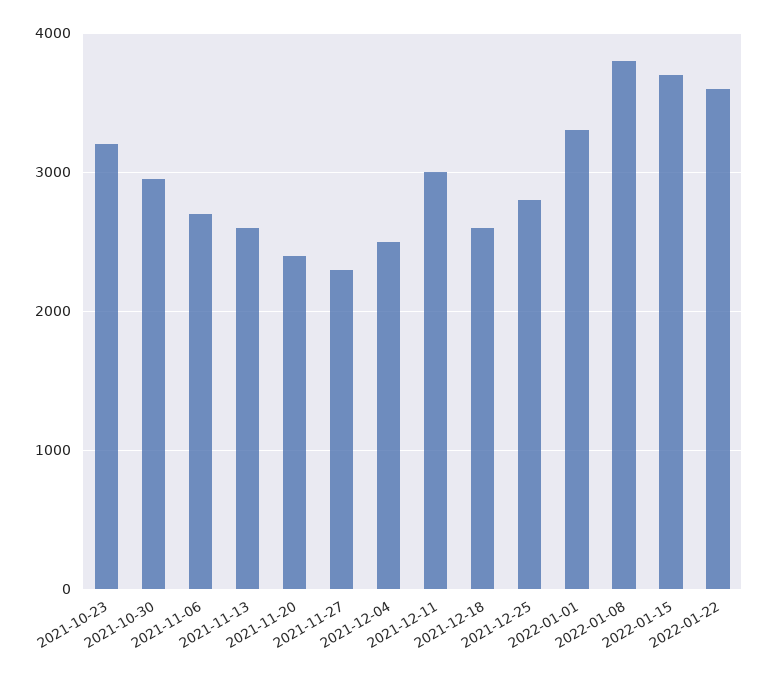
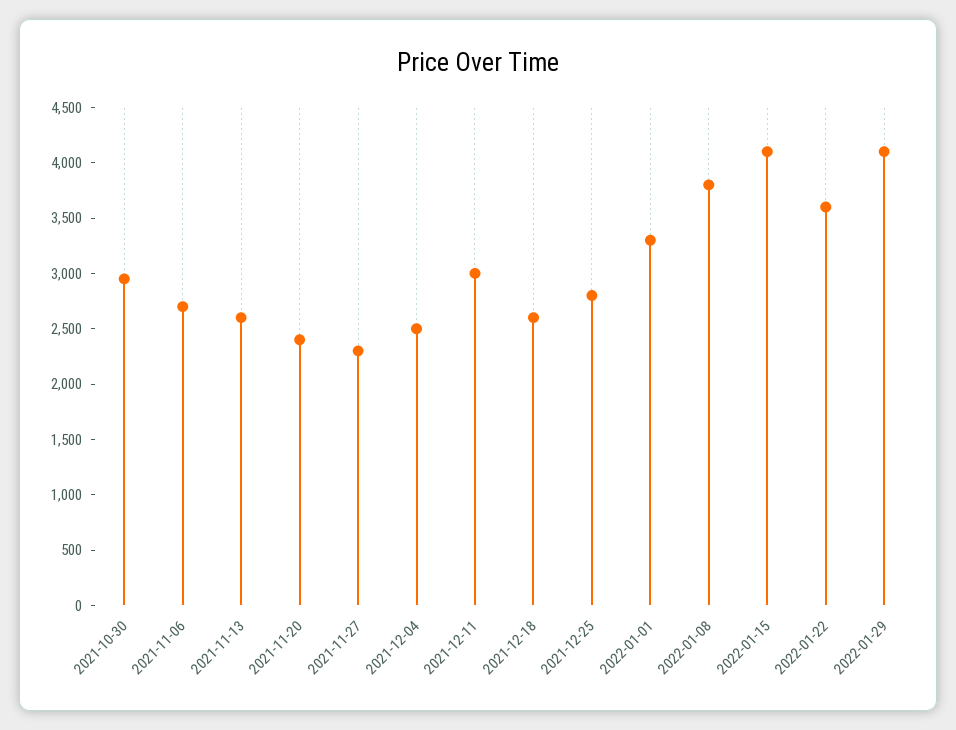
2021-10-23: 3200 -> none
2022-01-15: 3700 -> 4100
2022-01-29: none -> 4100

